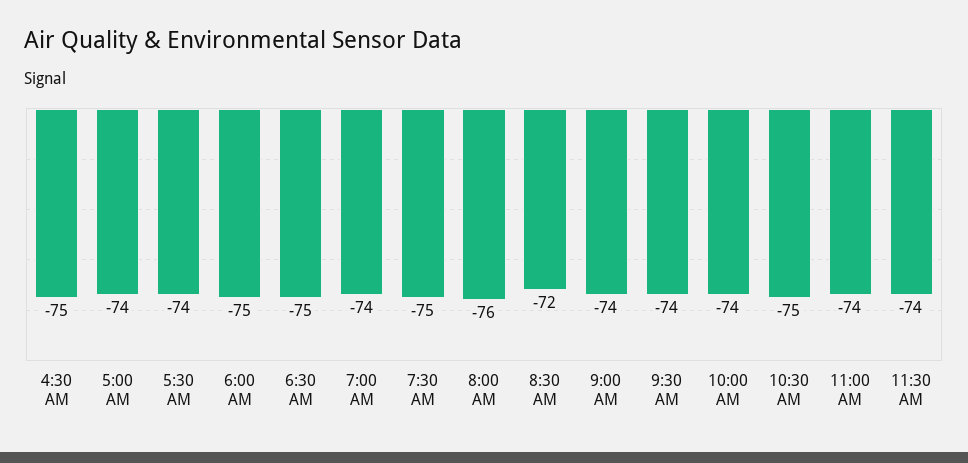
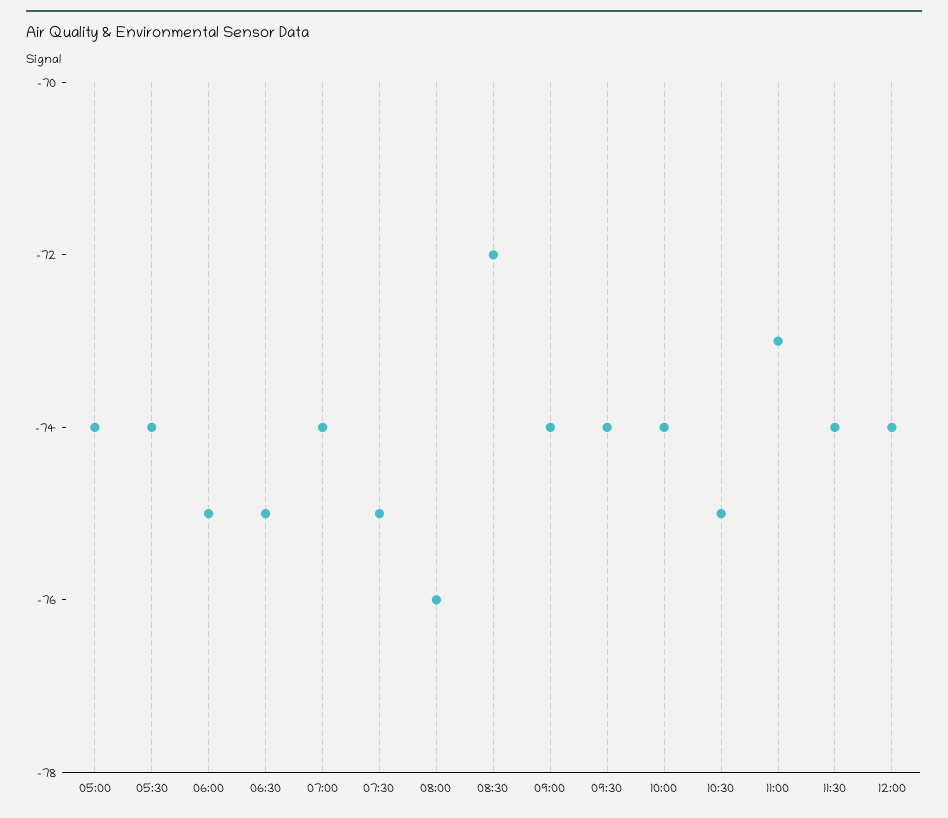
4:30 AM: -75 -> none
11:00 AM: -74 -> -73
12:00: none -> -74

